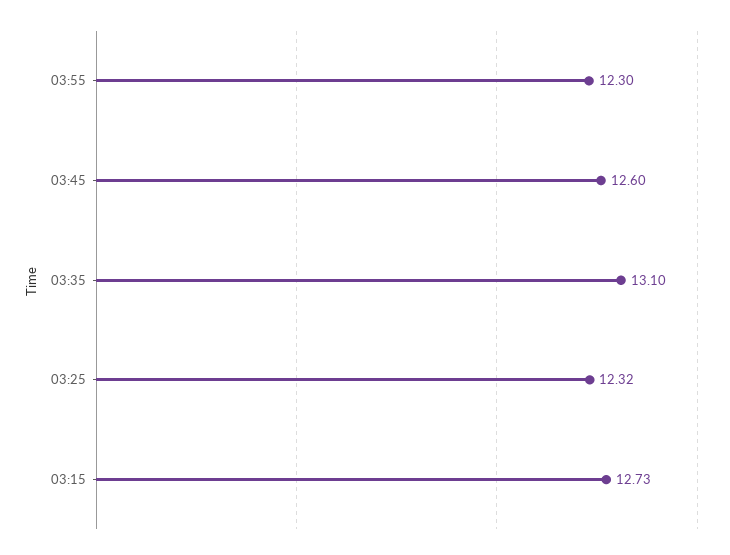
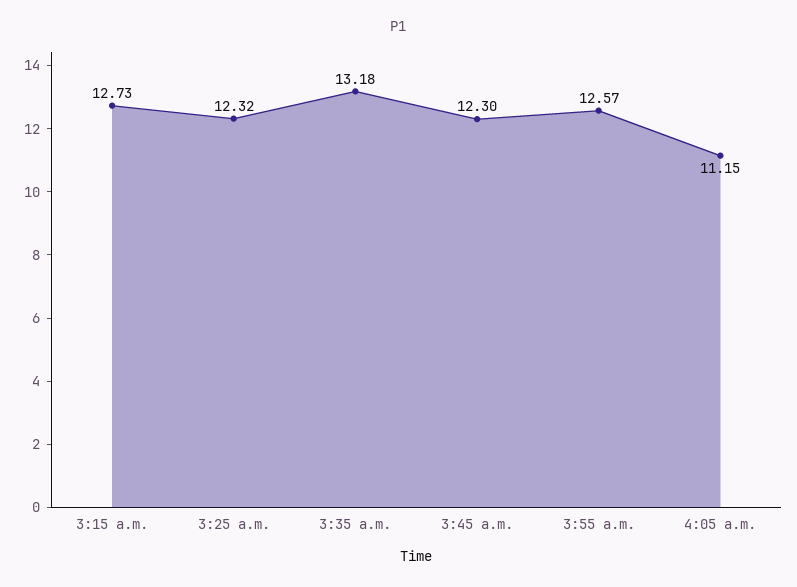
03:55: 12.3 -> 12.57
03:45: 12.6 -> 12.3
03:35: 13.1 -> 13.18
4:05 a.m.: none -> 11.15

